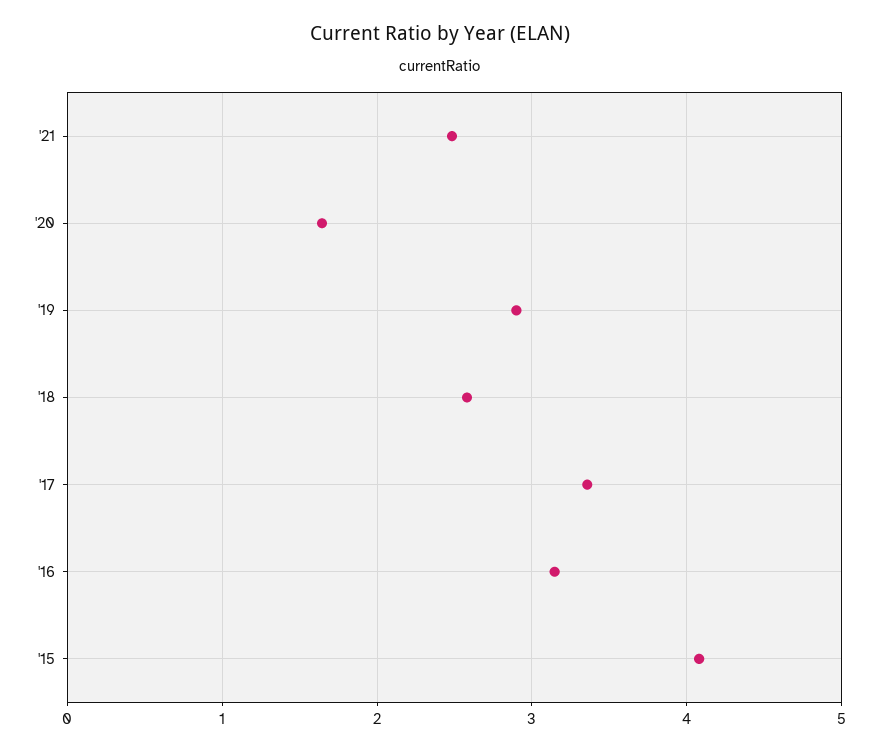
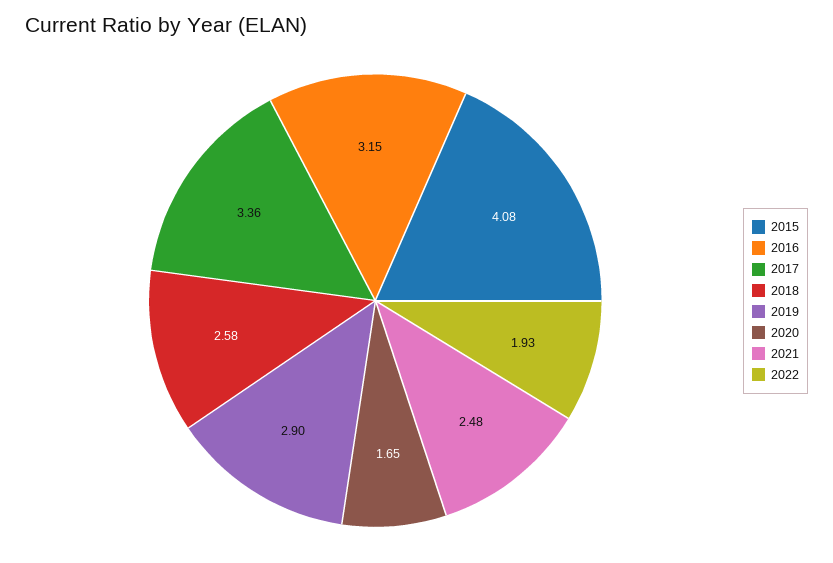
2022: none -> 1.93

